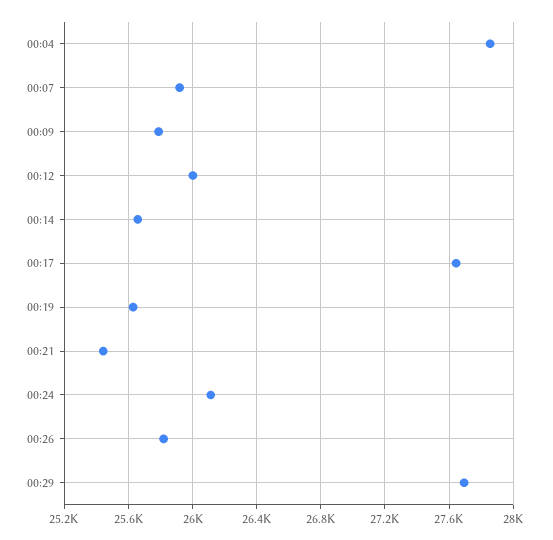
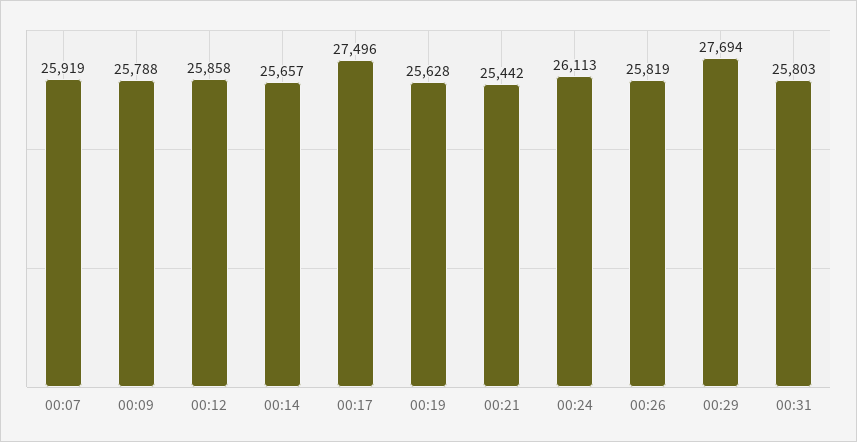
00:04: 27850 -> none
00:12: 26000 -> 25858
00:17: 27650 -> 27496
00:31: none -> 25803

